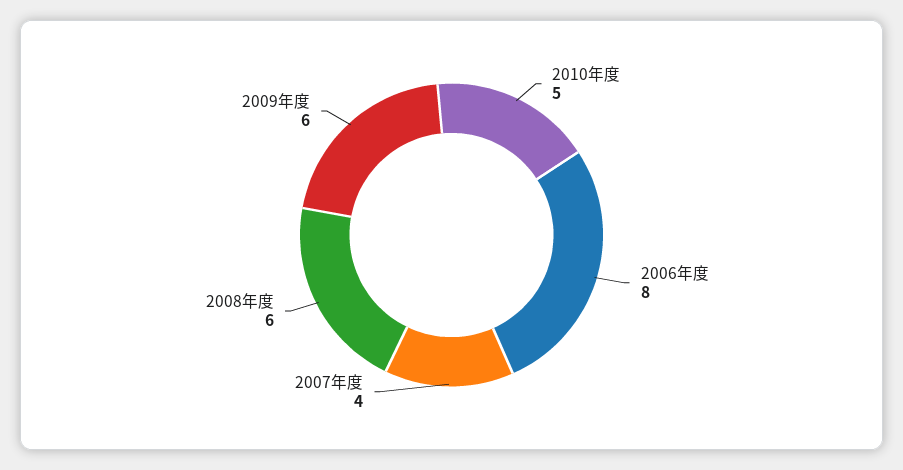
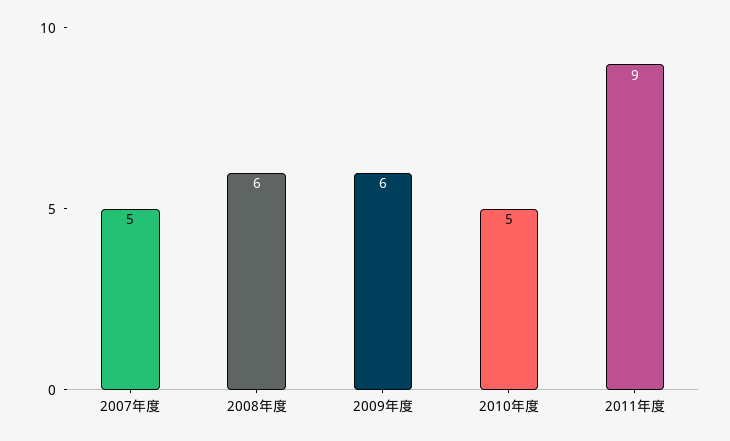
2006年度: 8 -> none
2007年度: 4 -> 5
2011年度: none -> 9

